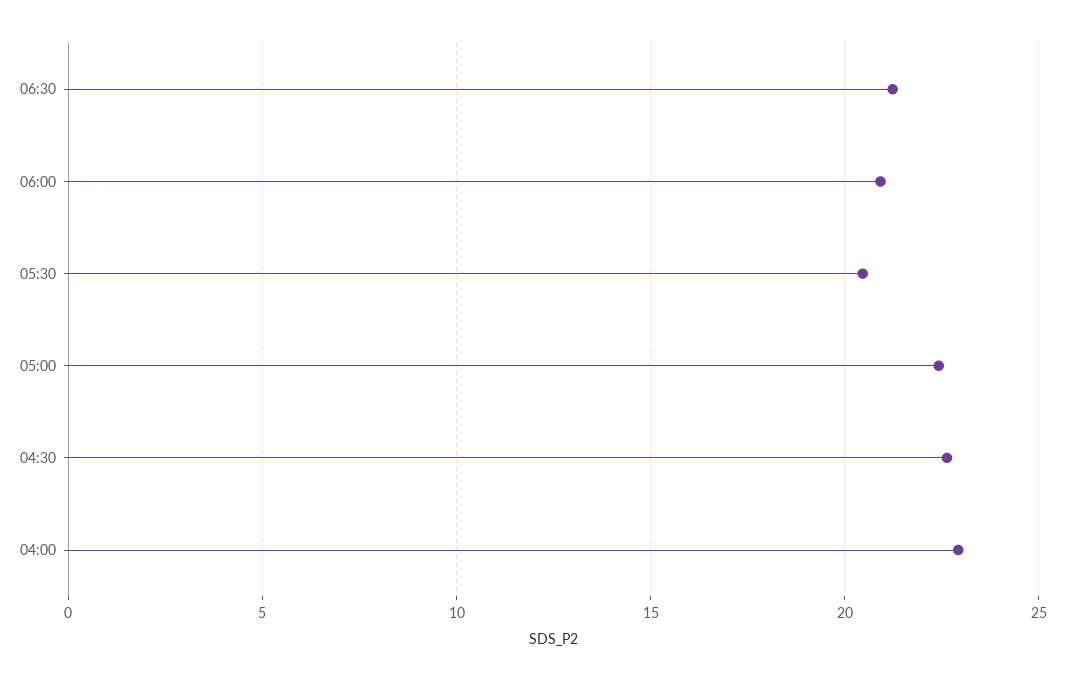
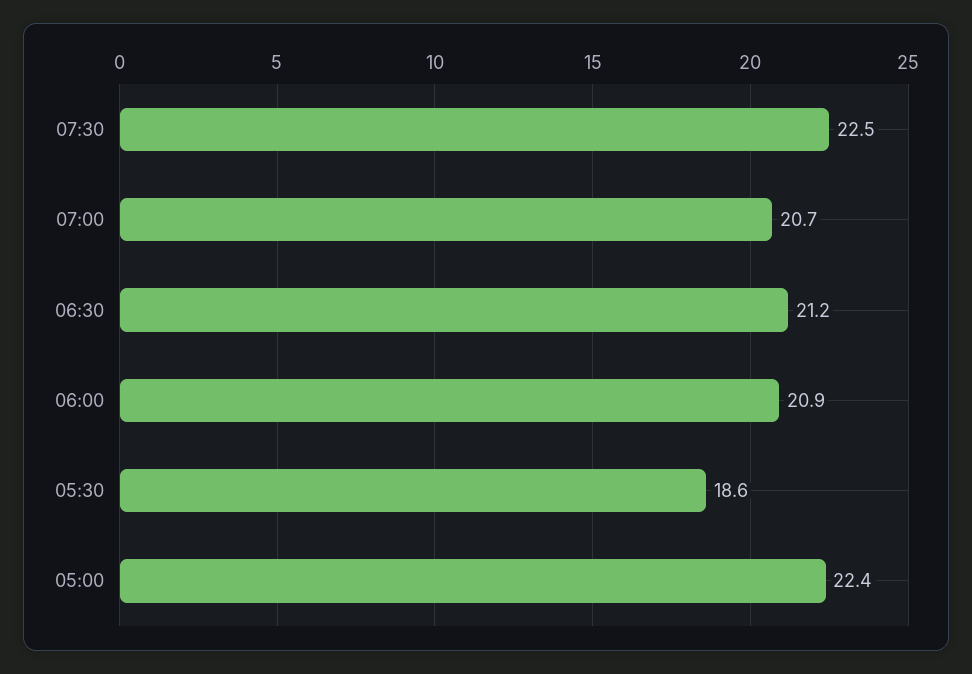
05:30: 20.5 -> 18.6
04:30: 22.5 -> none
04:00: 23 -> none
07:30: none -> 22.5
07:00: none -> 20.7

